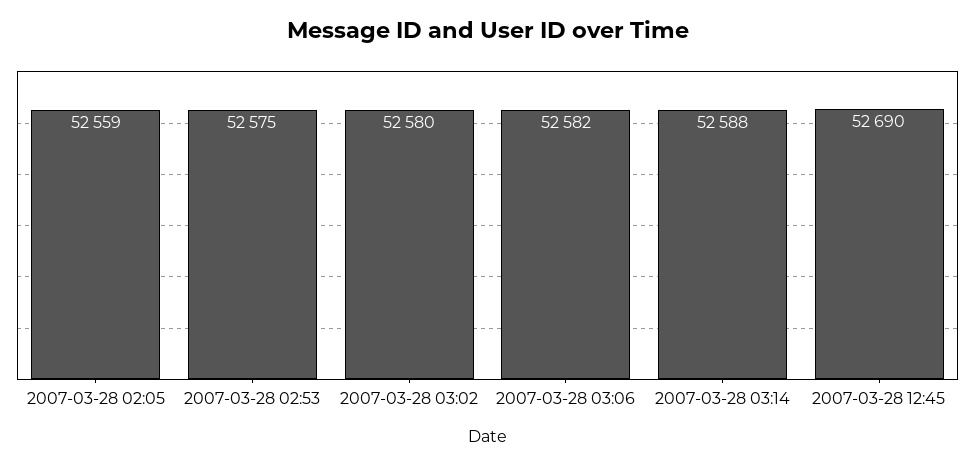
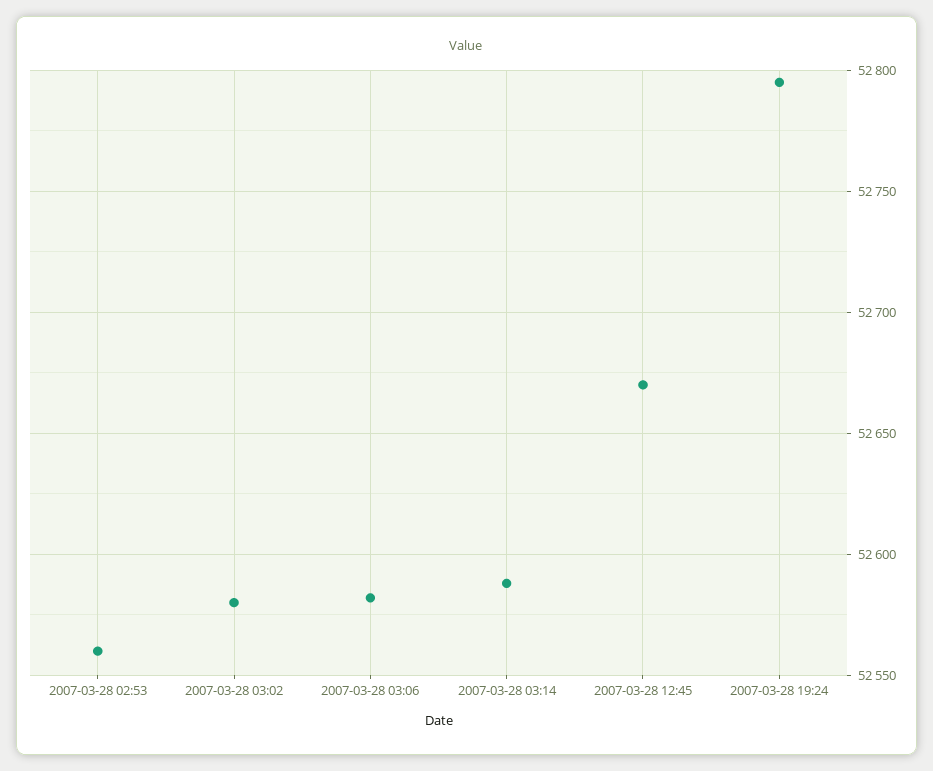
2007-03-28 02:05: 52559 -> none
2007-03-28 02:53: 52575 -> 52560
2007-03-28 12:45: 52690 -> 52670
2007-03-28 19:24: none -> 52795

